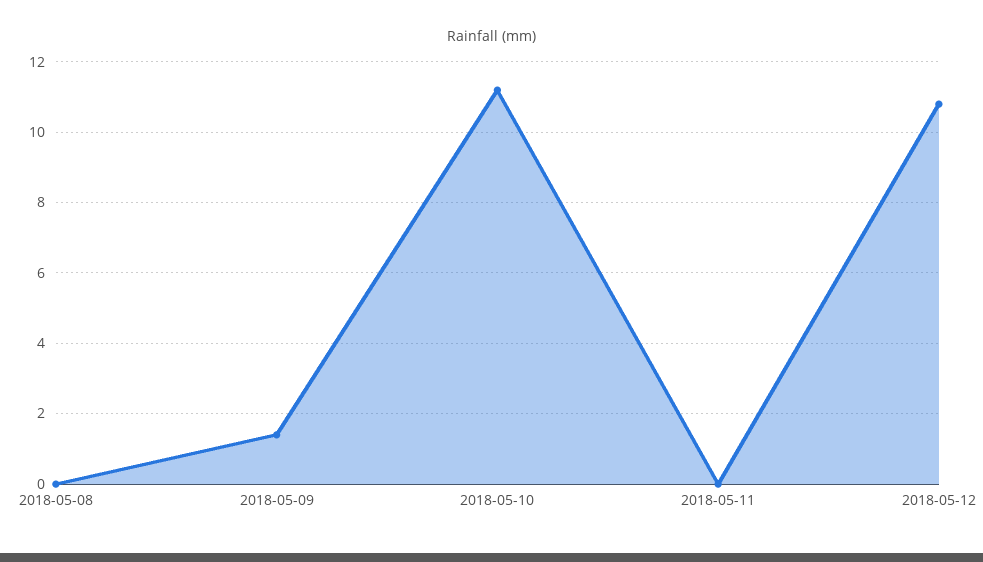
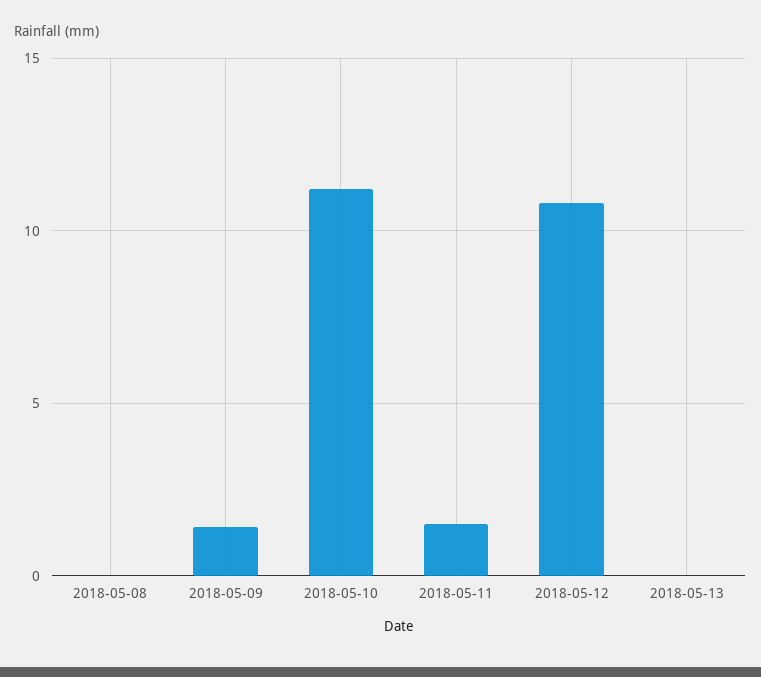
2018-05-11: 0 -> 1.5
2018-05-13: none -> 0

